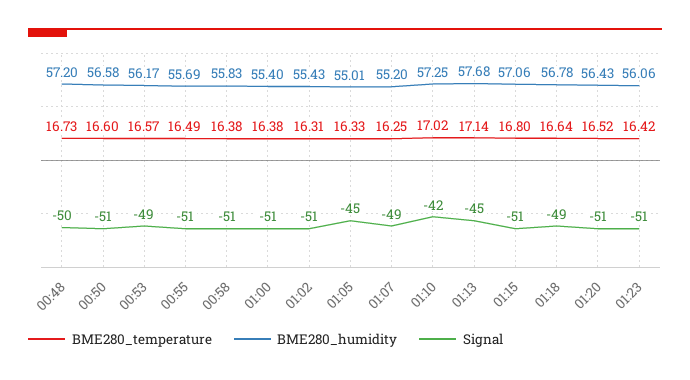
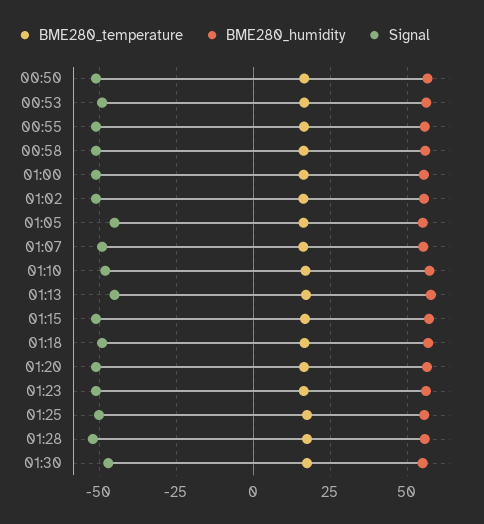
BME280_temperature, 00:48: 16.73 -> none
BME280_humidity, 00:48: 57.2 -> none
Signal, 00:48: -50 -> none
Signal, 01:10: -42 -> -47.5
BME280_temperature, 01:25: none -> 17.5
BME280_humidity, 01:25: none -> 55
Signal, 01:25: none -> -50
BME280_temperature, 01:28: none -> 17.5
BME280_humidity, 01:28: none -> 55
Signal, 01:28: none -> -52.5
BME280_temperature, 01:30: none -> 17.5
BME280_humidity, 01:30: none -> 55
Signal, 01:30: none -> -47.5

